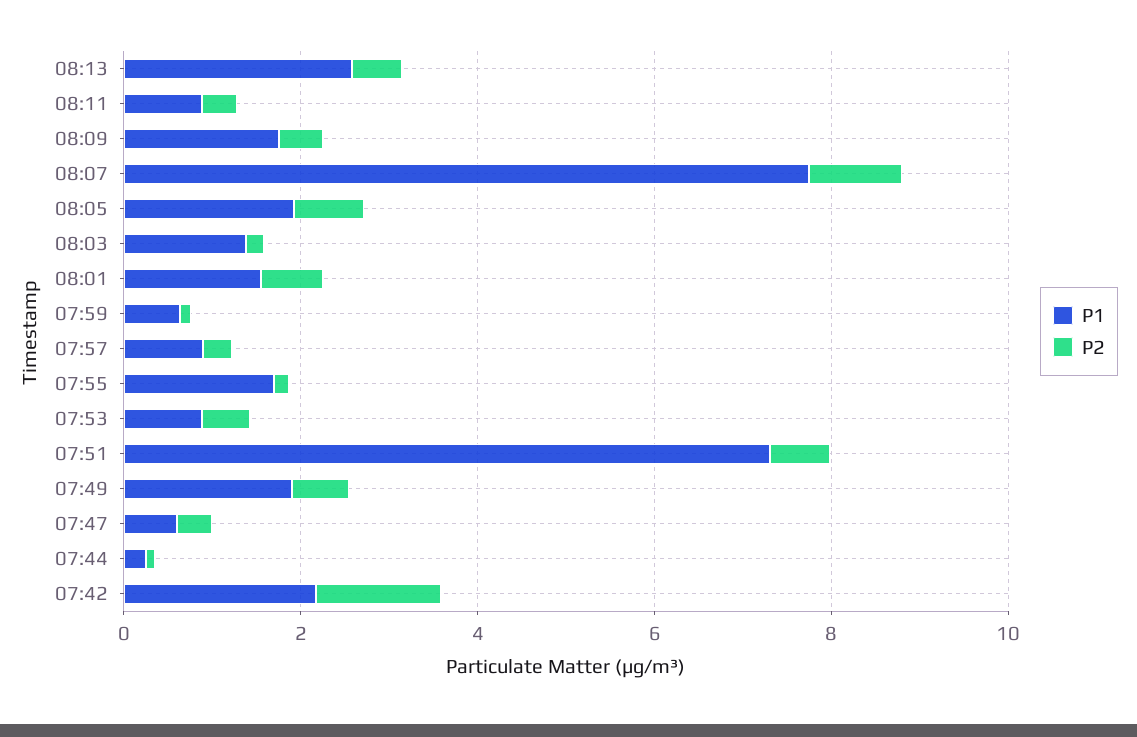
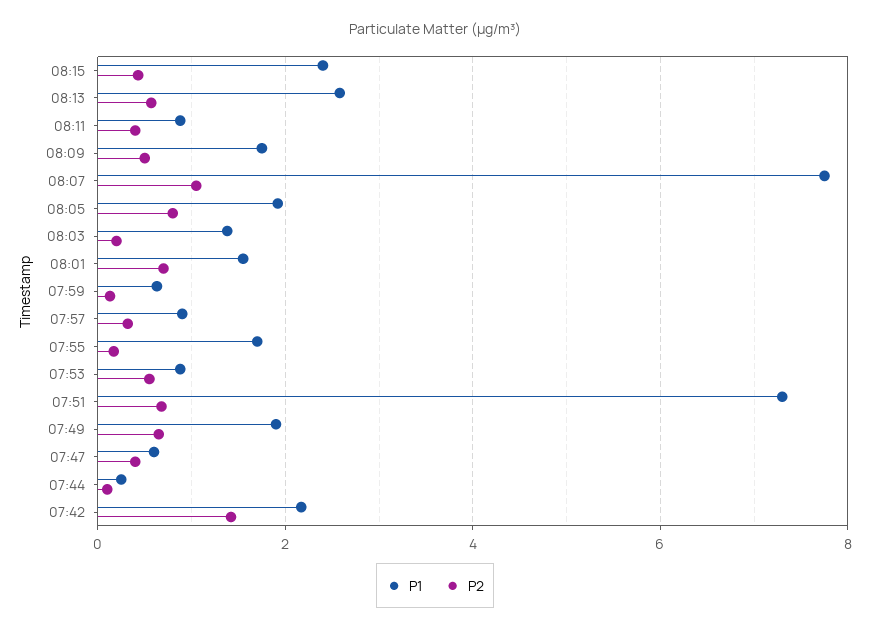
P1, 08:15: none -> 2.4
P2, 08:15: none -> 0.4

